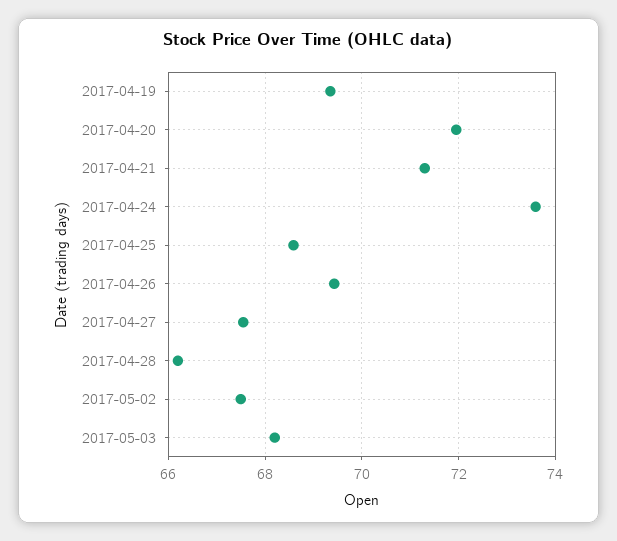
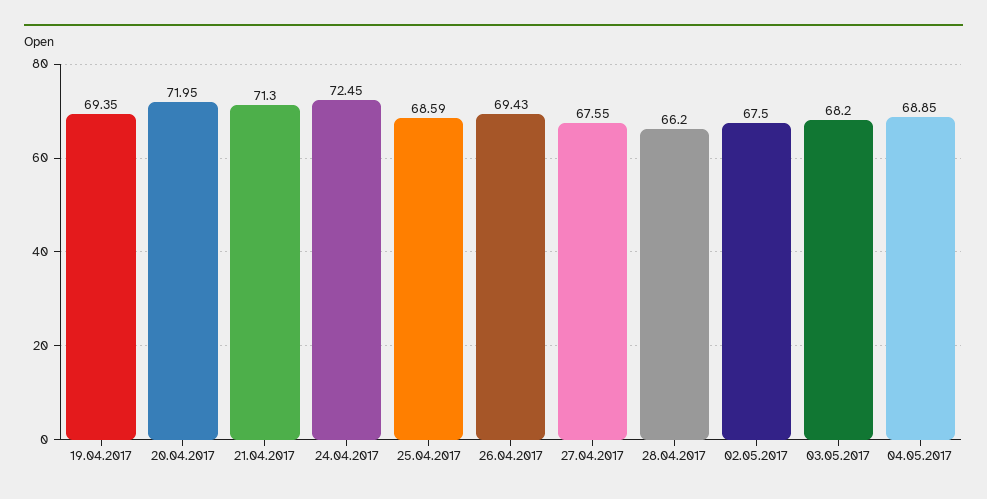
2017-04-24: 73.6 -> 72.45
04.05.2017: none -> 68.85

